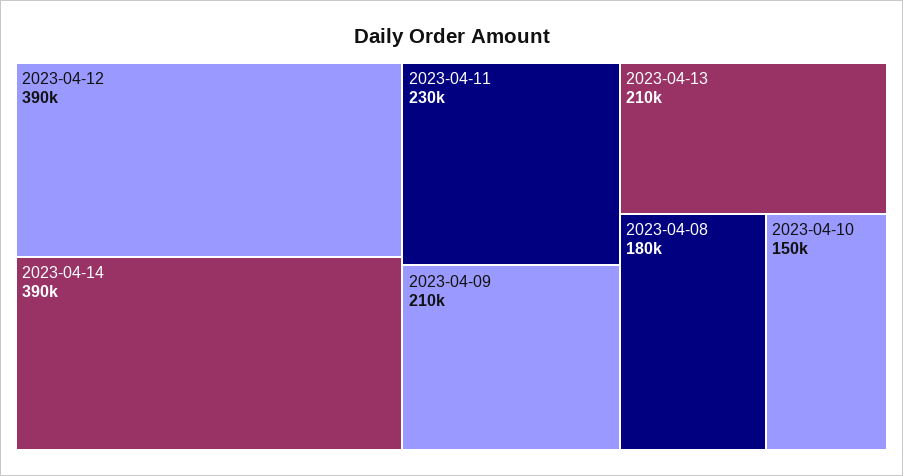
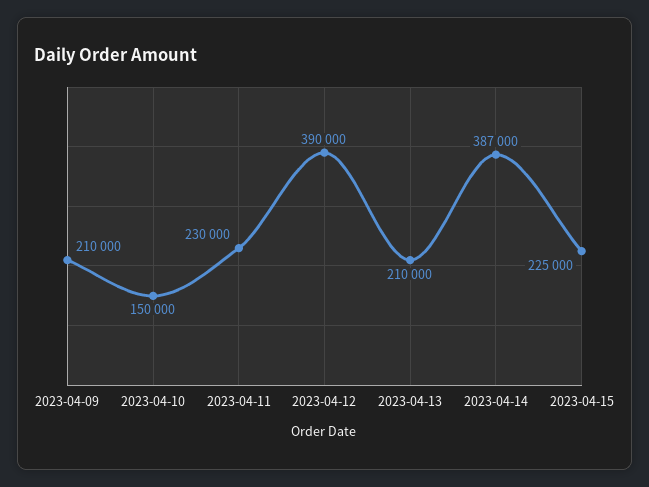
2023-04-14: 390000 -> 387000
2023-04-08: 180000 -> none
2023-04-15: none -> 225000

